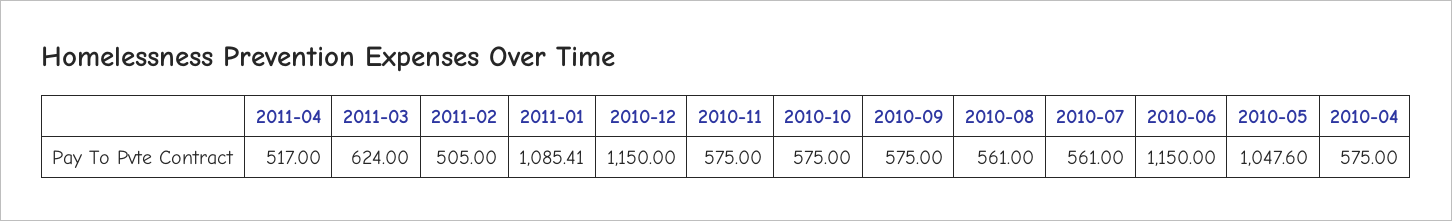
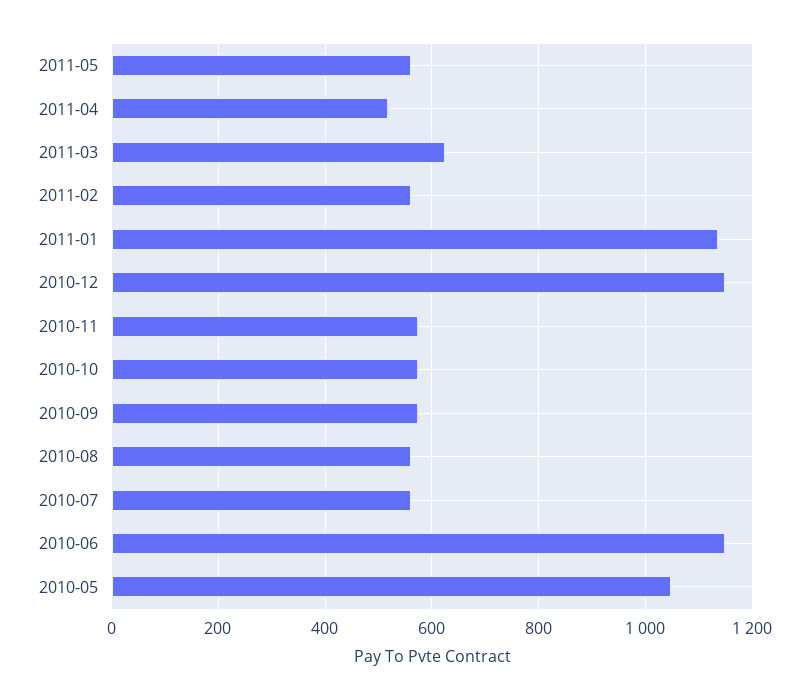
2011-02: 505 -> 560
2011-01: 1085.41 -> 1140
2010-04: 575 -> none
2011-05: none -> 560

